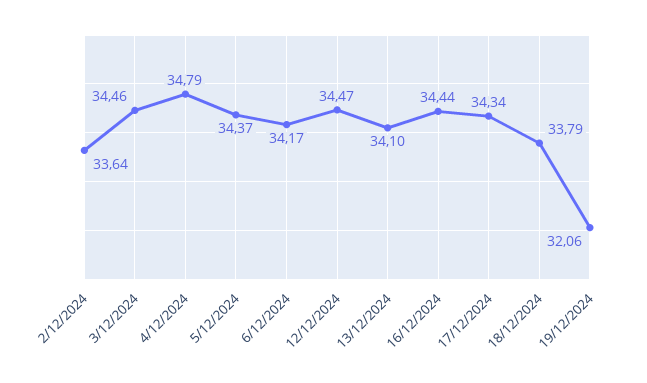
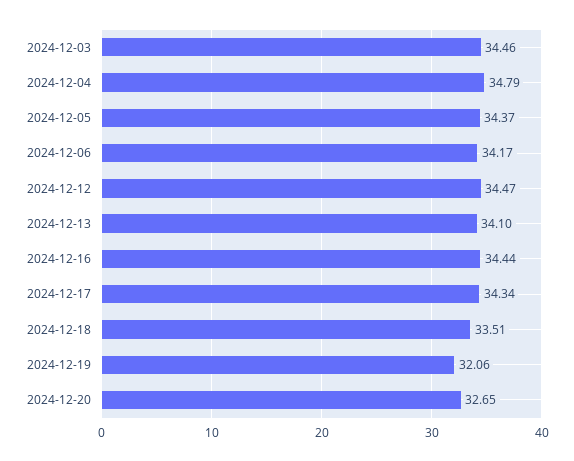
2/12/2024: 33.64 -> none
18/12/2024: 33.79 -> 33.51
2024-12-20: none -> 32.65

